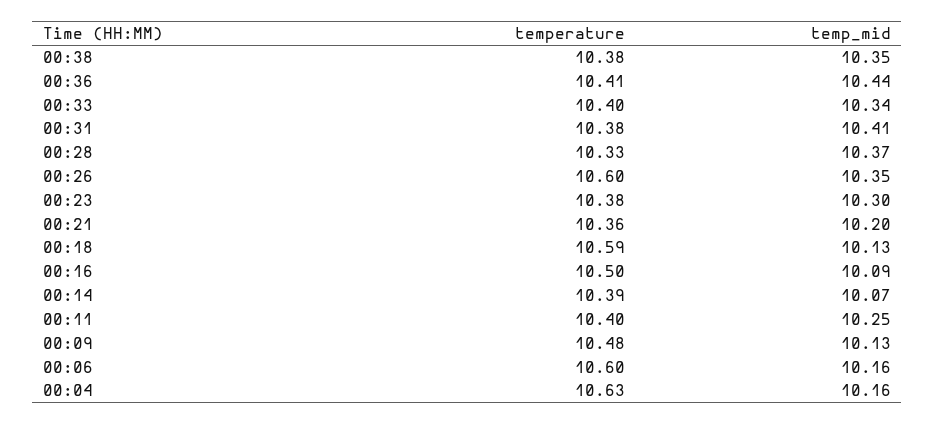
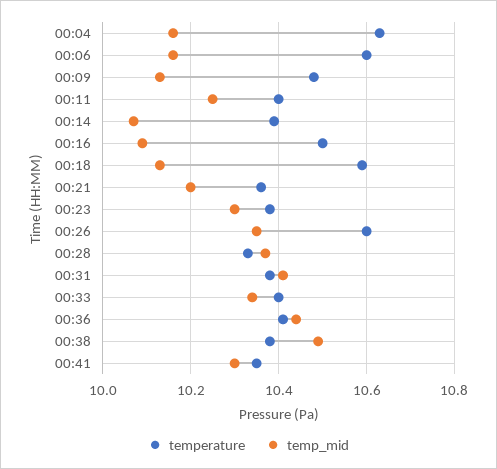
temp_mid, 00:38: 10.35 -> 10.5
temperature, 00:41: none -> 10.35
temp_mid, 00:41: none -> 10.3

